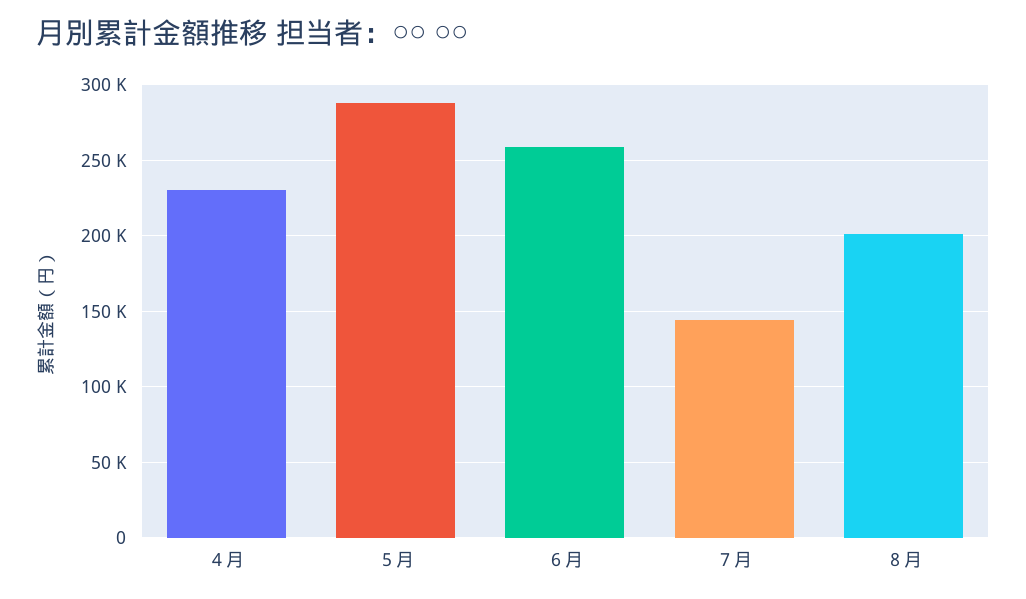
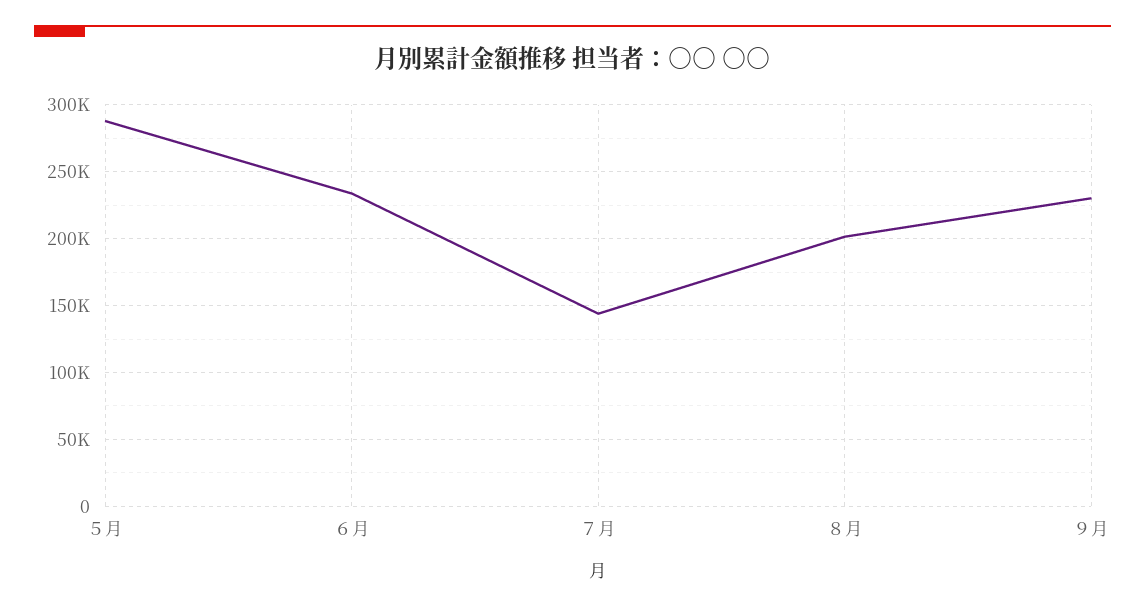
４月: 230000 -> none
６月: 260000 -> 235000
９月: none -> 230000

